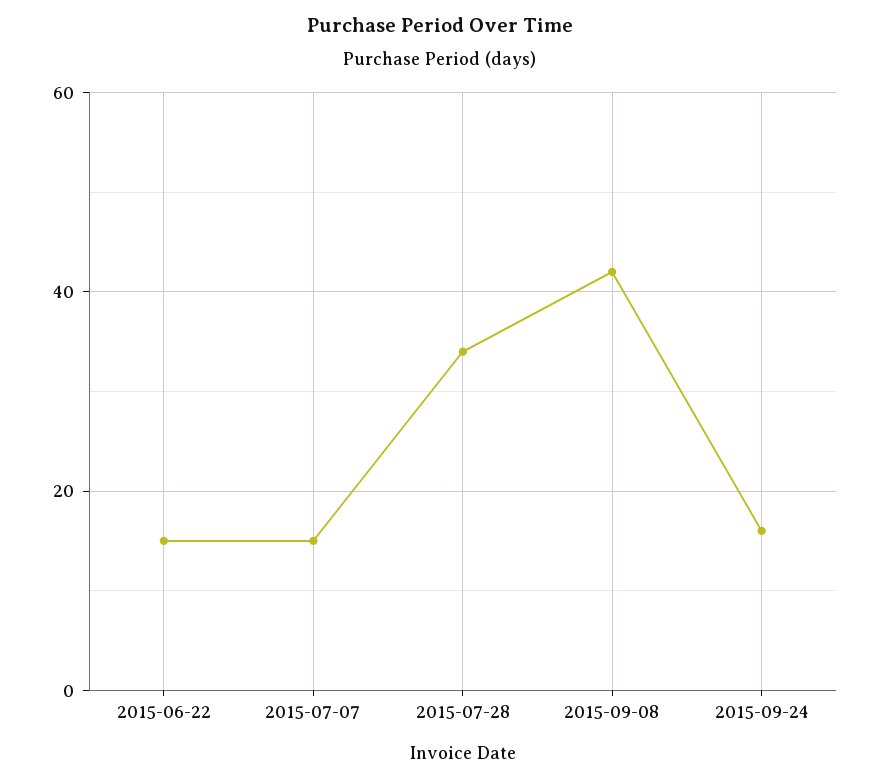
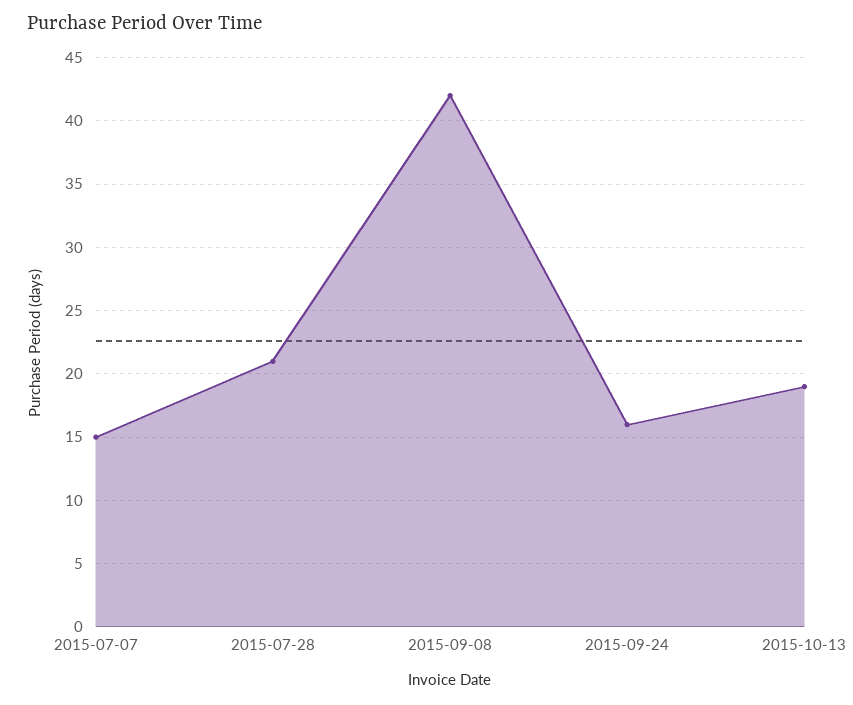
2015-06-22: 15 -> none
2015-07-28: 35 -> 21
2015-10-13: none -> 19

